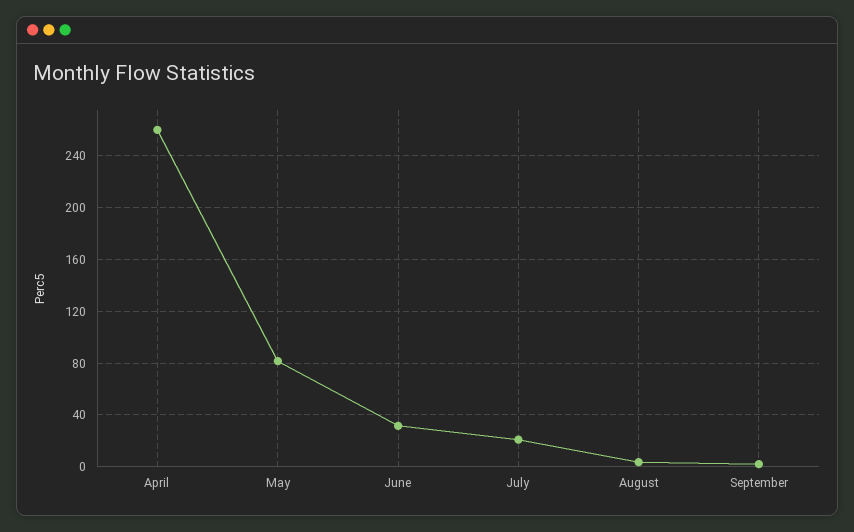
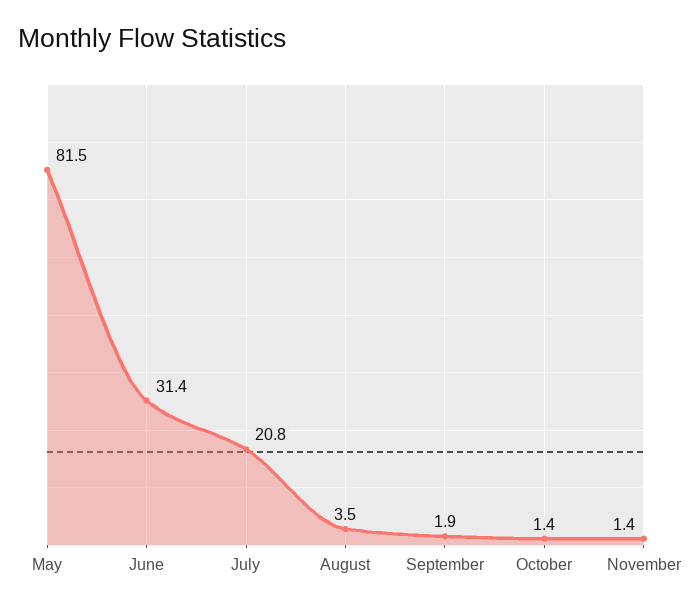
April: 260 -> none
October: none -> 1.4
November: none -> 1.4

